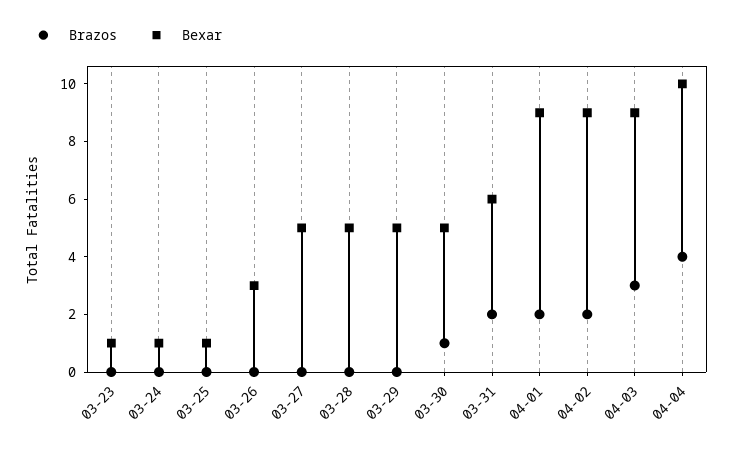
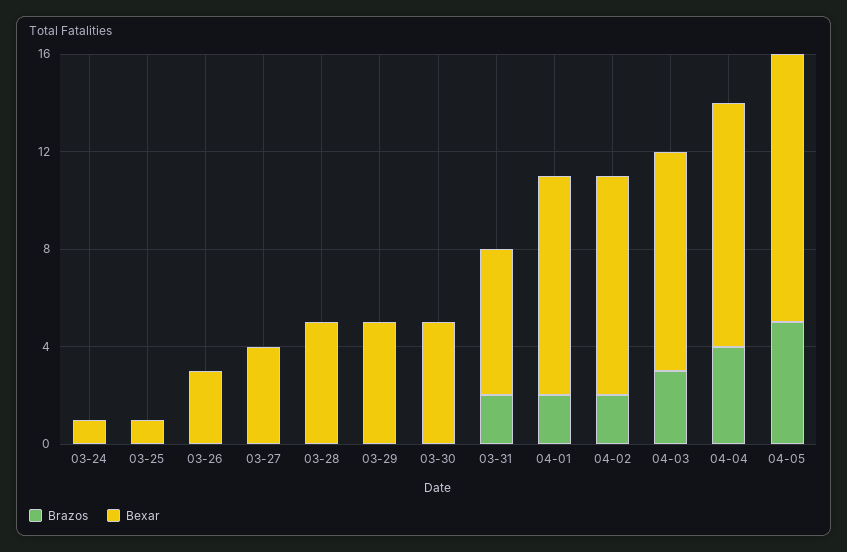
Brazos, 03-23: 0 -> none
Bexar, 03-23: 1 -> none
Bexar, 03-27: 5 -> 4
Brazos, 03-30: 1 -> 0
Brazos, 04-05: none -> 5
Bexar, 04-05: none -> 11

